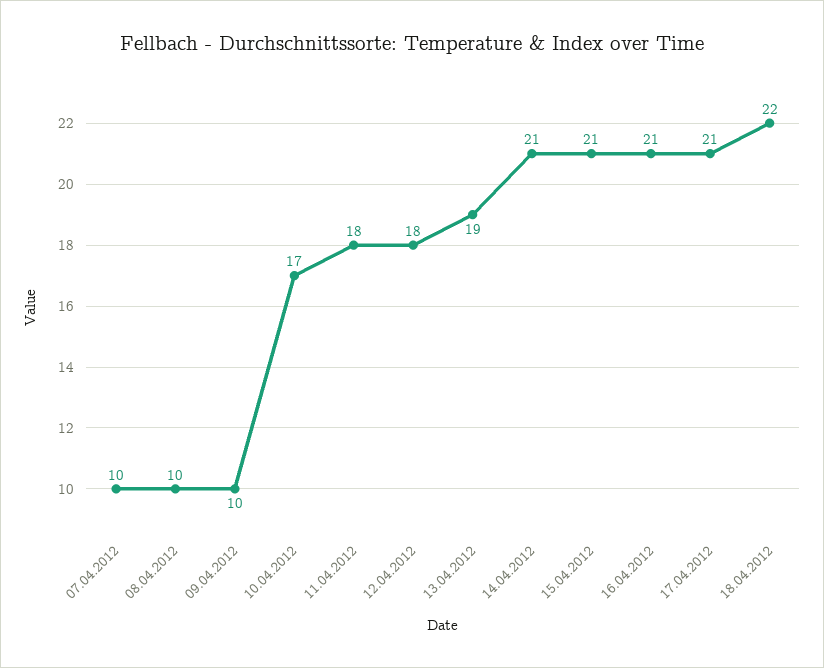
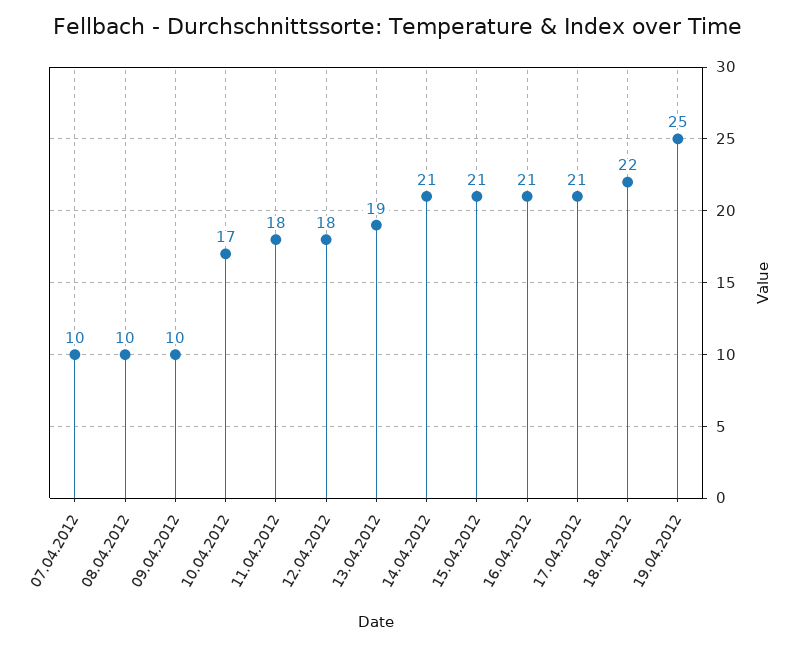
19.04.2012: none -> 25

